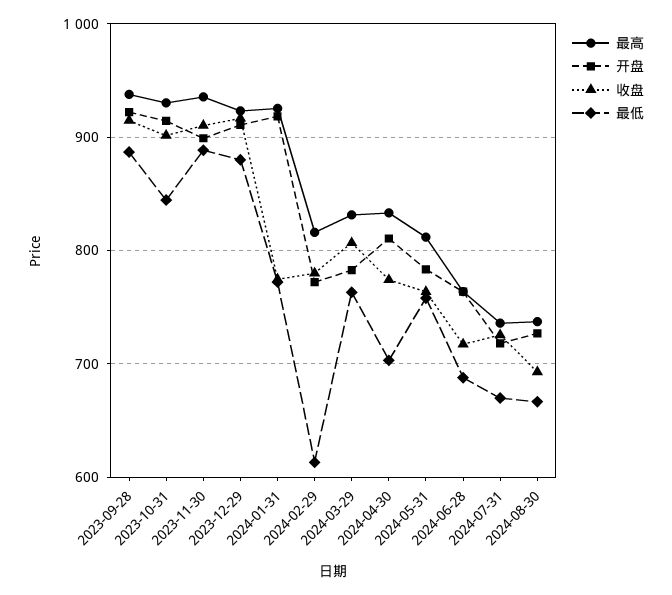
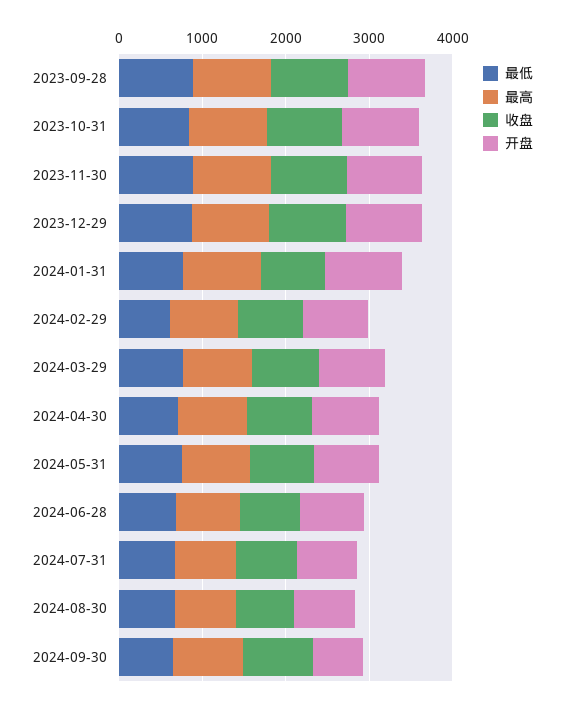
最低, 2024-09-30: none -> 600
最高, 2024-09-30: none -> 800
收盘, 2024-09-30: none -> 800
开盘, 2024-09-30: none -> 600

